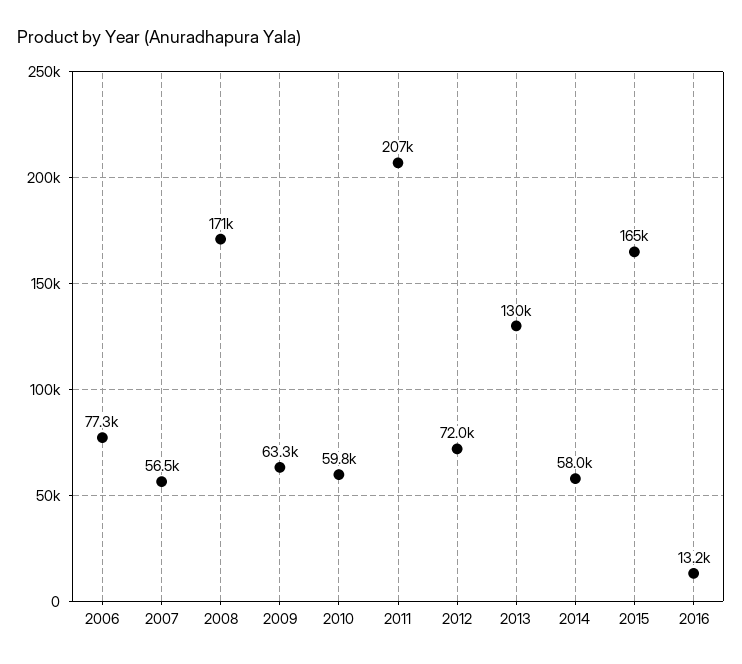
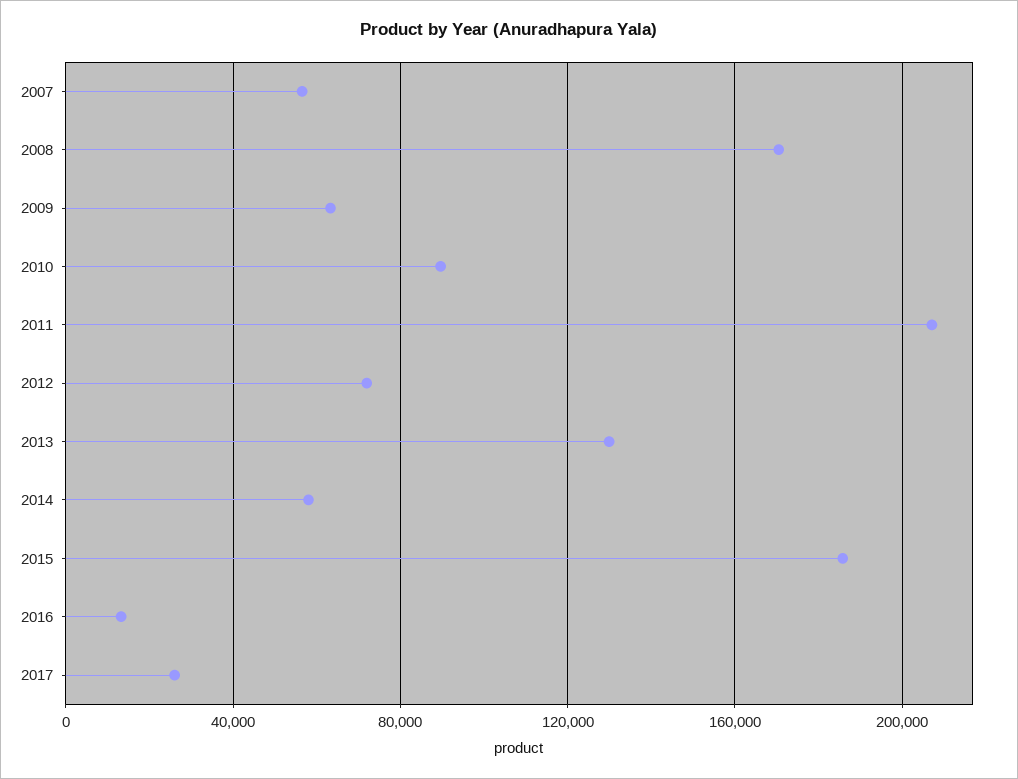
2006: 77300 -> none
2010: 59800 -> 90000
2015: 165000 -> 185000
2017: none -> 25000

